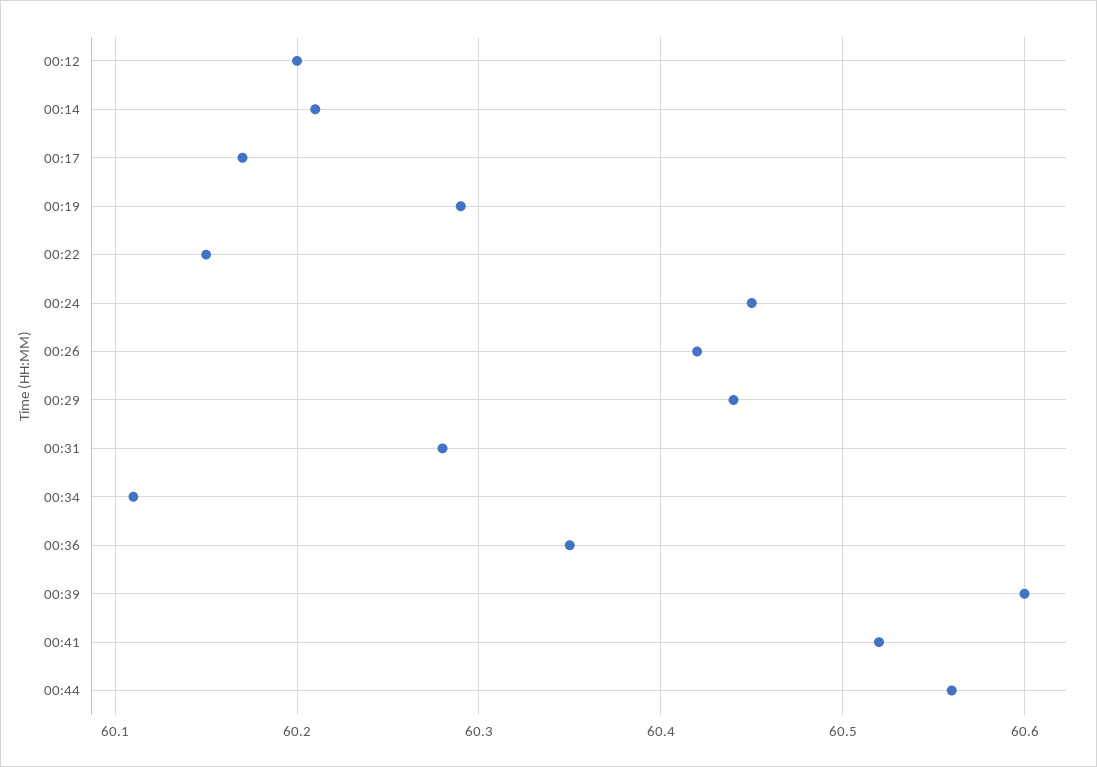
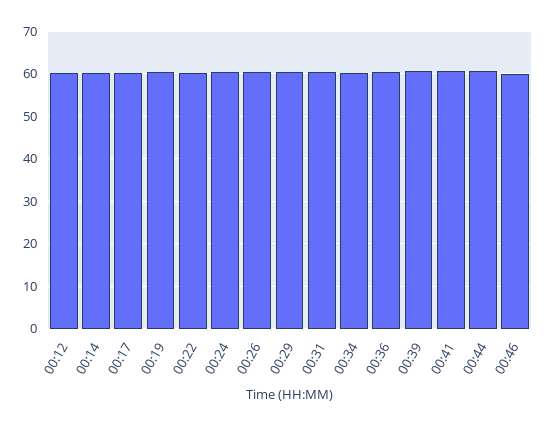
00:46: none -> 60

